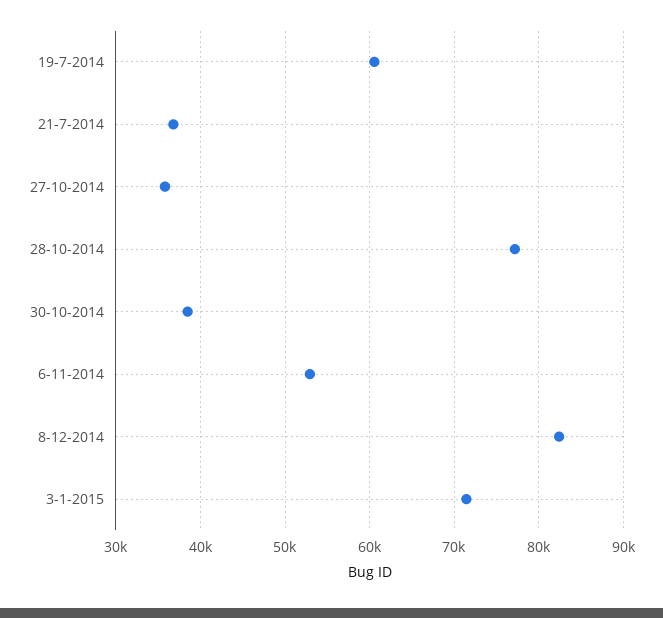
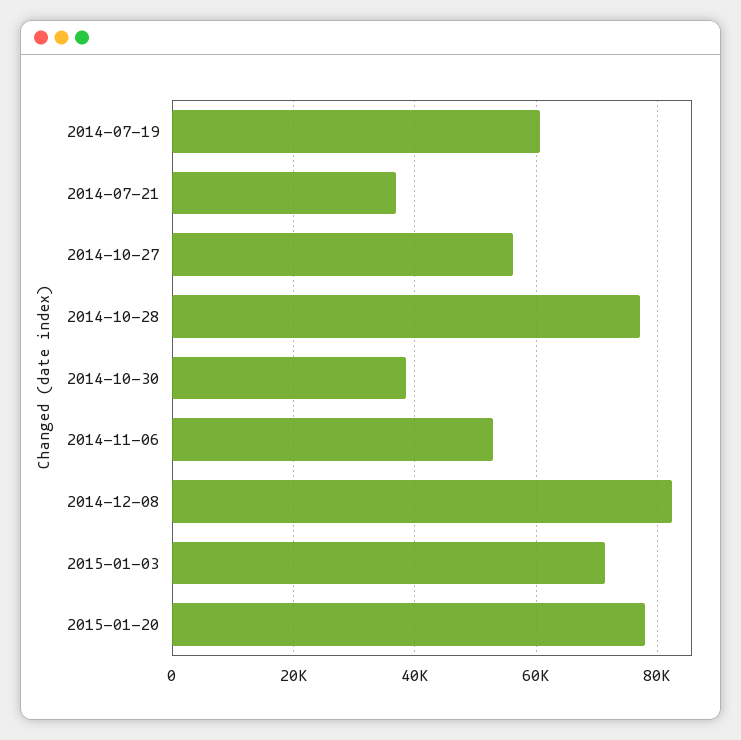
27-10-2014: 36000 -> 56000
2015-01-20: none -> 78000

